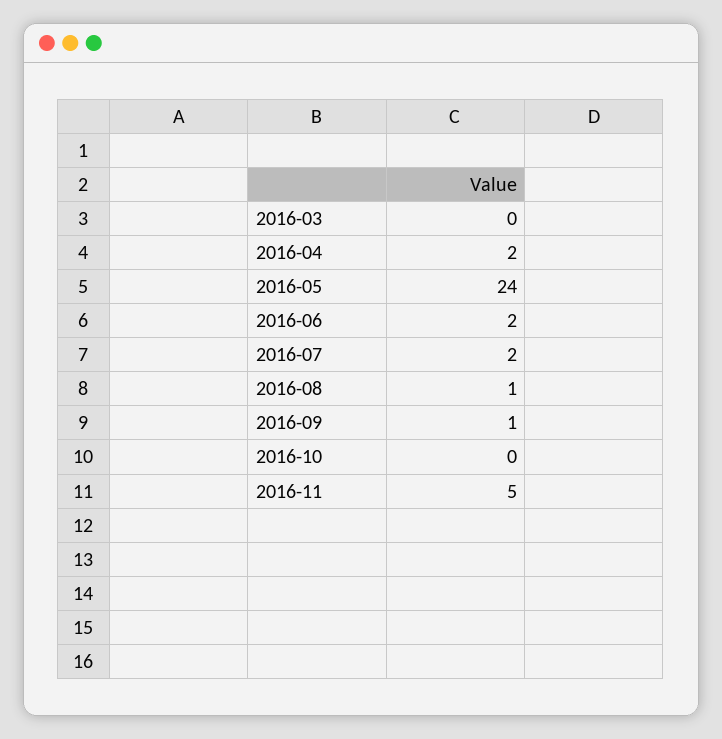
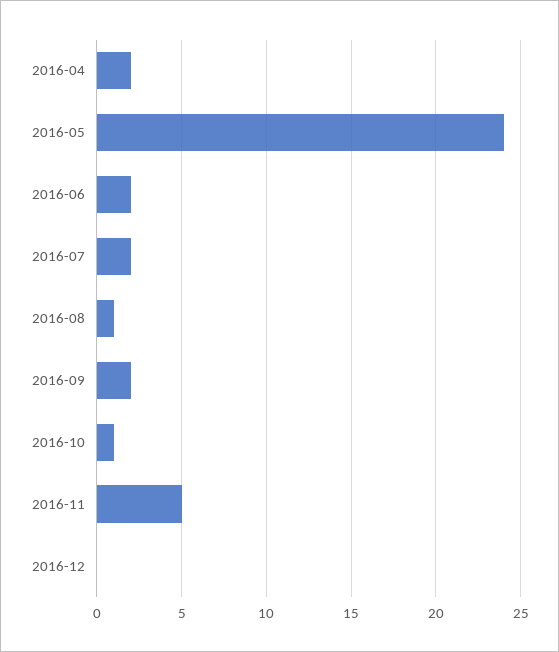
2016-03: 0 -> none
2016-09: 1 -> 2
2016-10: 0 -> 1
2016-12: none -> 0

